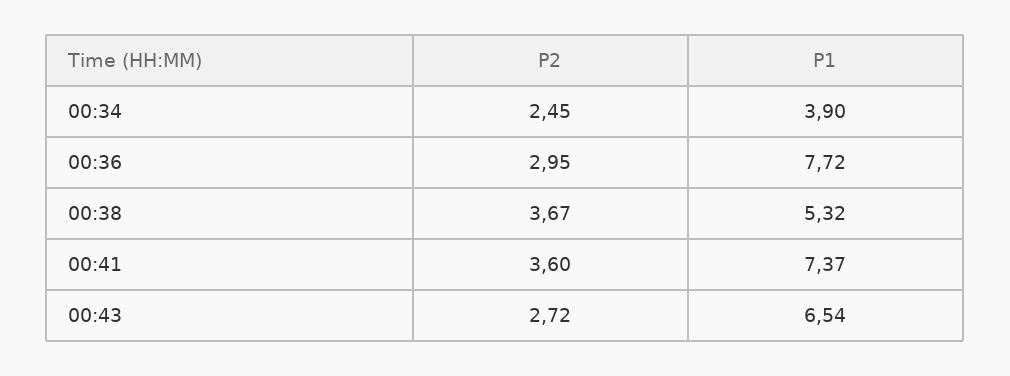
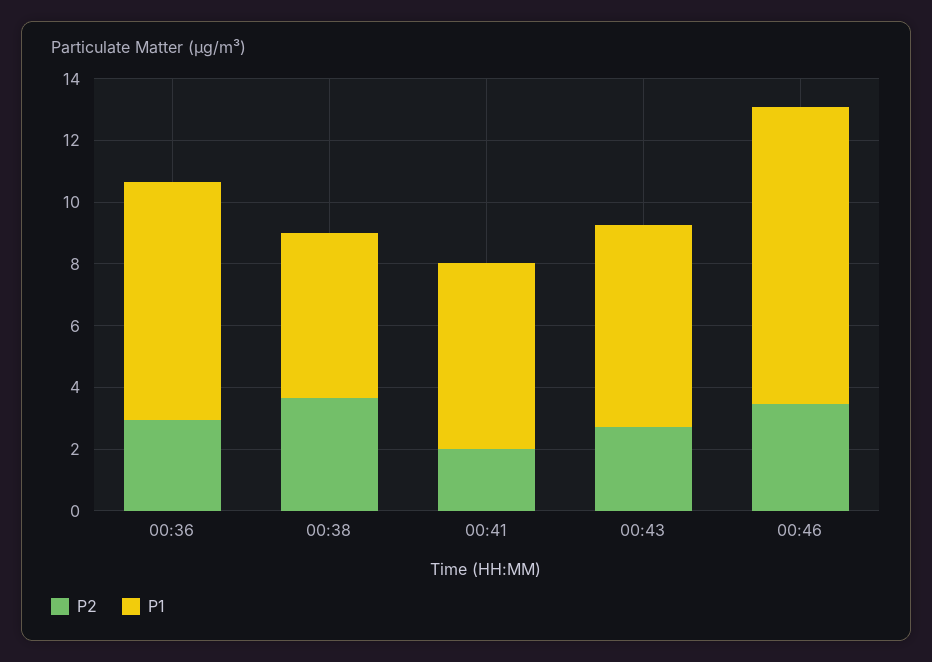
P2, 00:34: 2.45 -> none
P1, 00:34: 3.9 -> none
P2, 00:41: 3.6 -> 2
P1, 00:41: 7.37 -> 6
P2, 00:46: none -> 3.5
P1, 00:46: none -> 9.5

